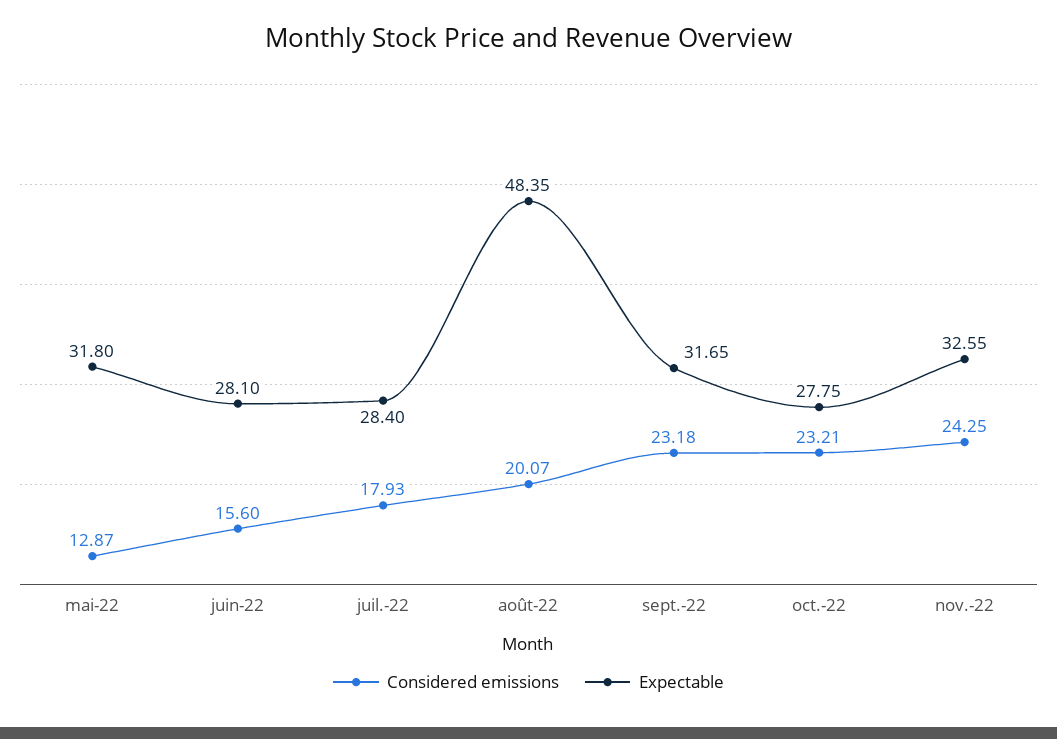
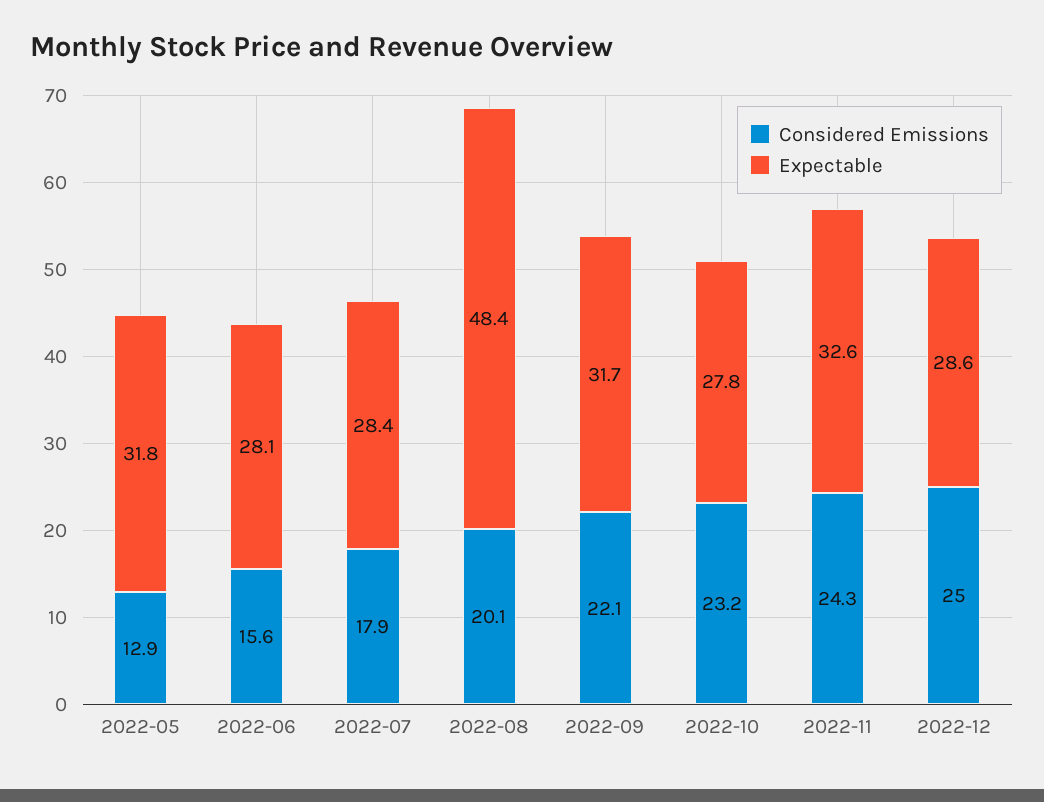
Considered emissions, sept.-22: 23.18 -> 22.1
Considered emissions, 2022-12: none -> 25
Expectable, 2022-12: none -> 28.6

